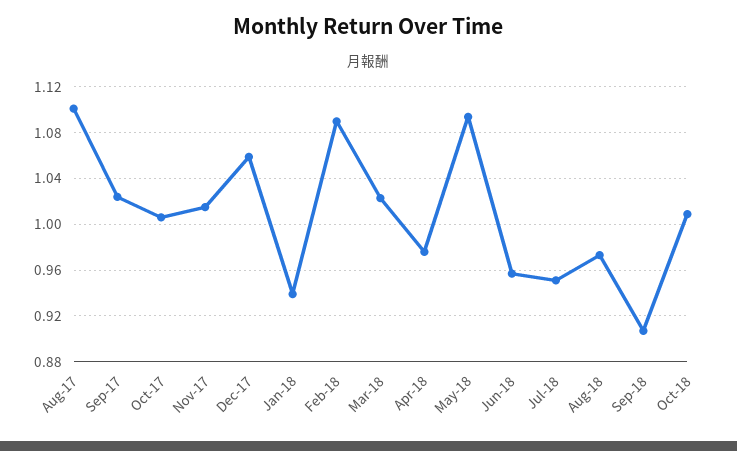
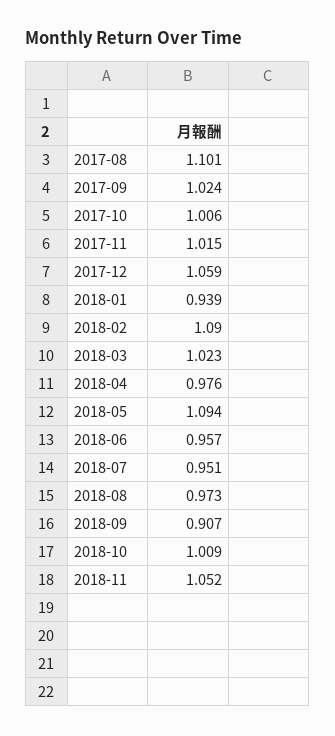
2018-11: none -> 1.052

